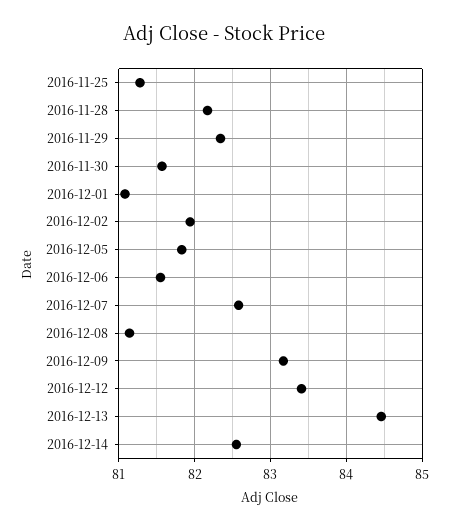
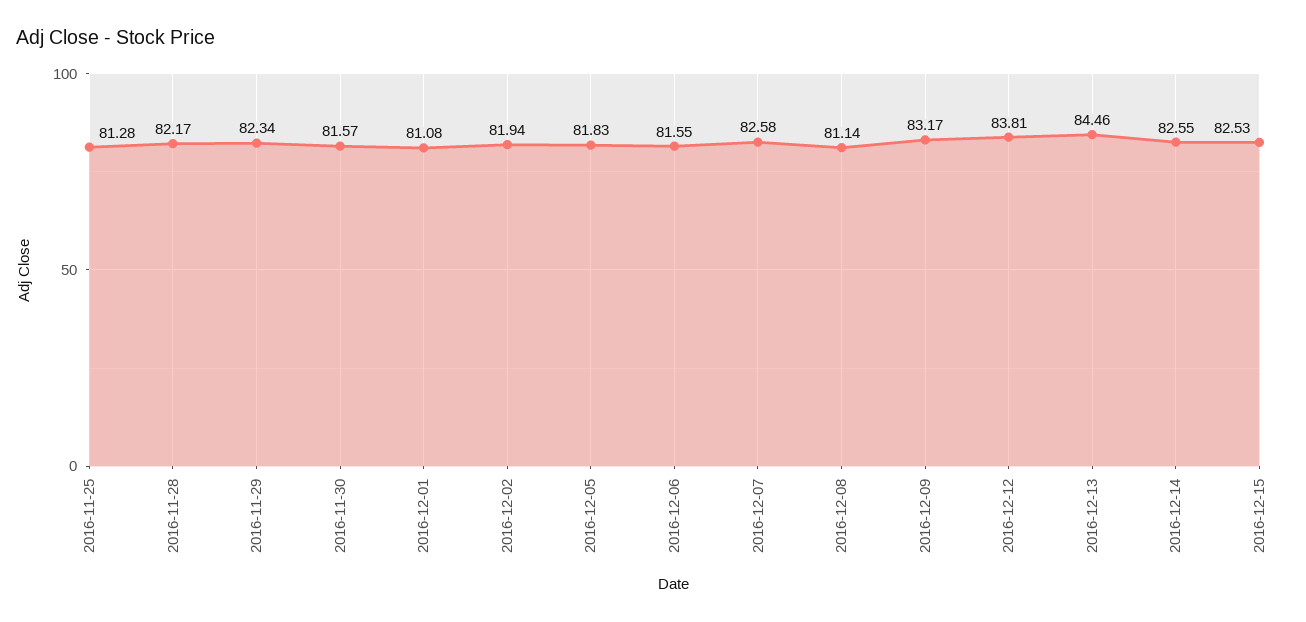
2016-12-12: 83.4 -> 83.81
2016-12-15: none -> 82.53

